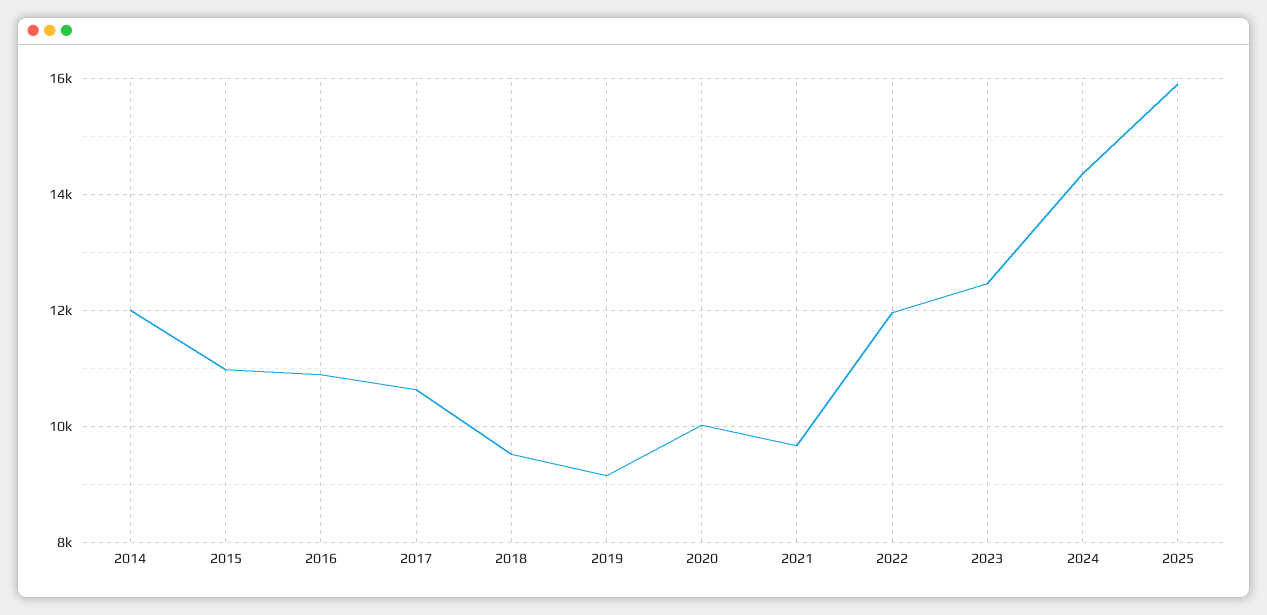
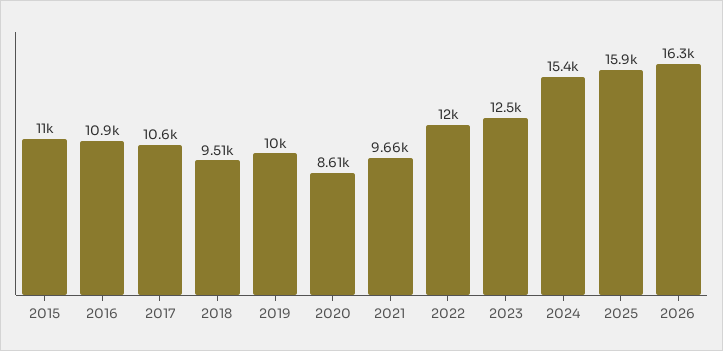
2014: 12000 -> none
2019: 9200 -> 10000
2020: 10000 -> 8610
2024: 14400 -> 15400
2026: none -> 16300

